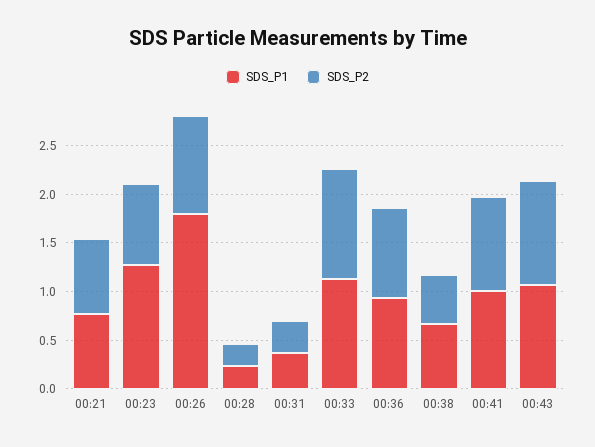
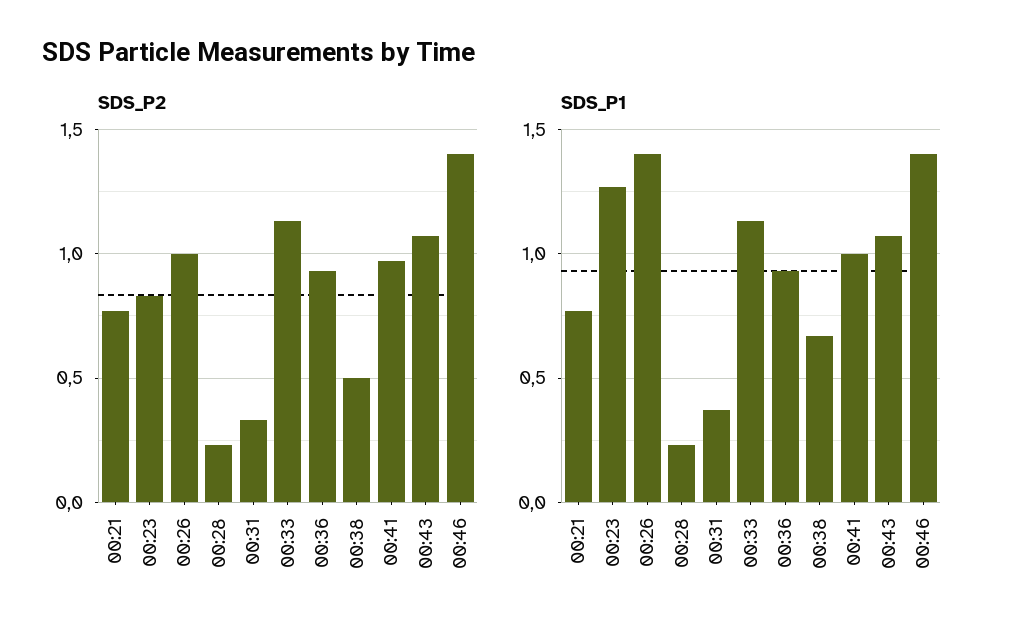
SDS_P1, 00:26: 1.8 -> 1.4
SDS_P2, 00:46: none -> 1.4
SDS_P1, 00:46: none -> 1.4

